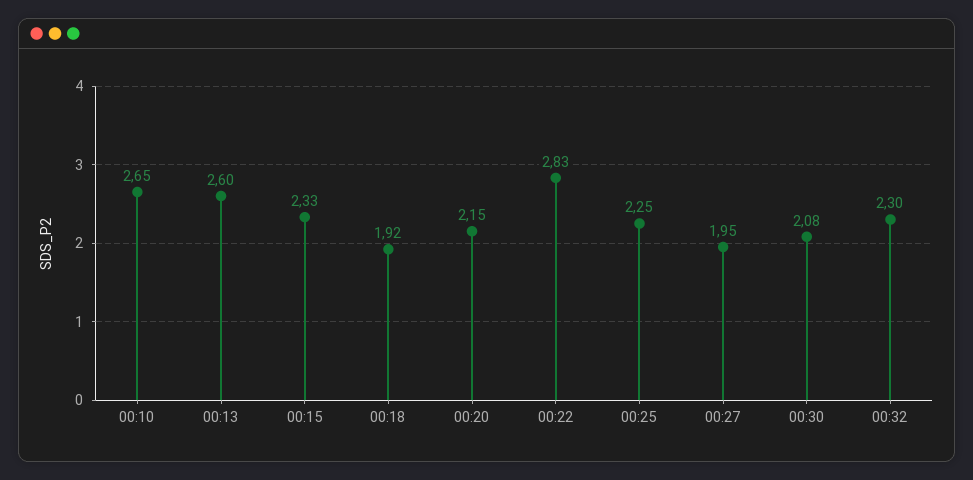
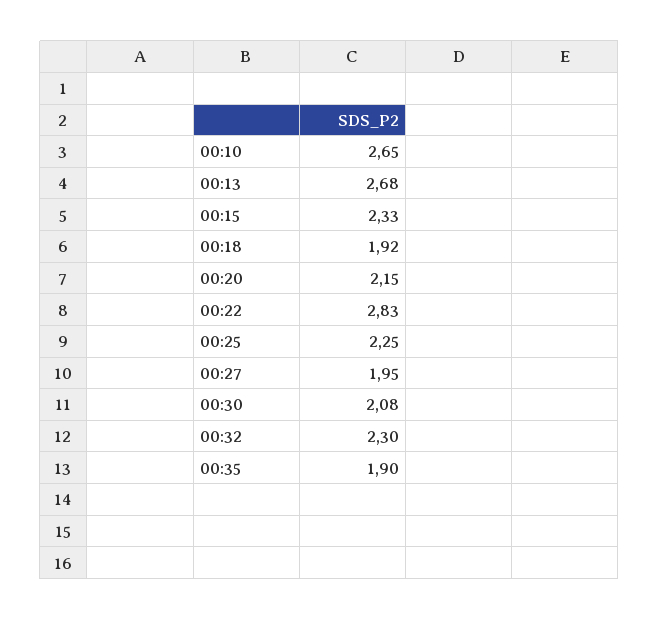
00:13: 2.6 -> 2.68
00:35: none -> 1.9

